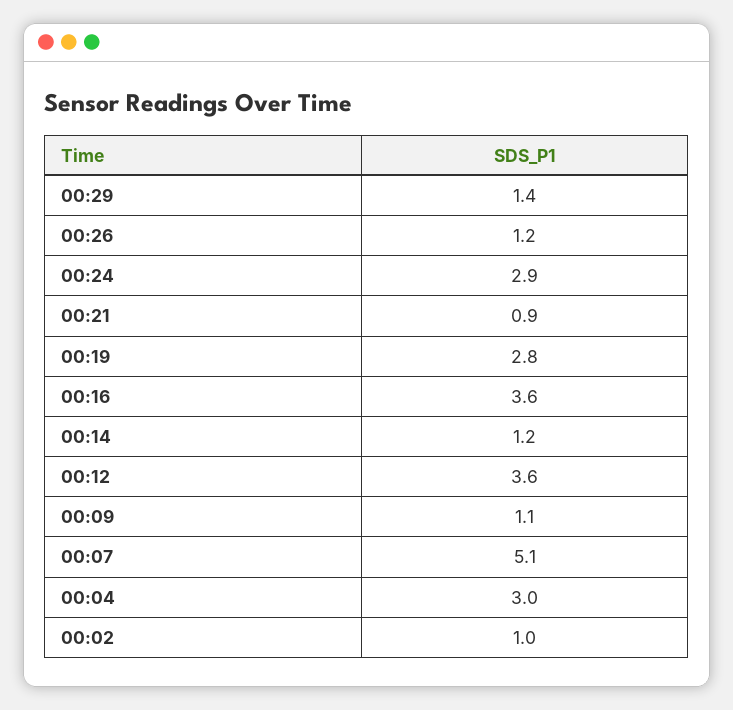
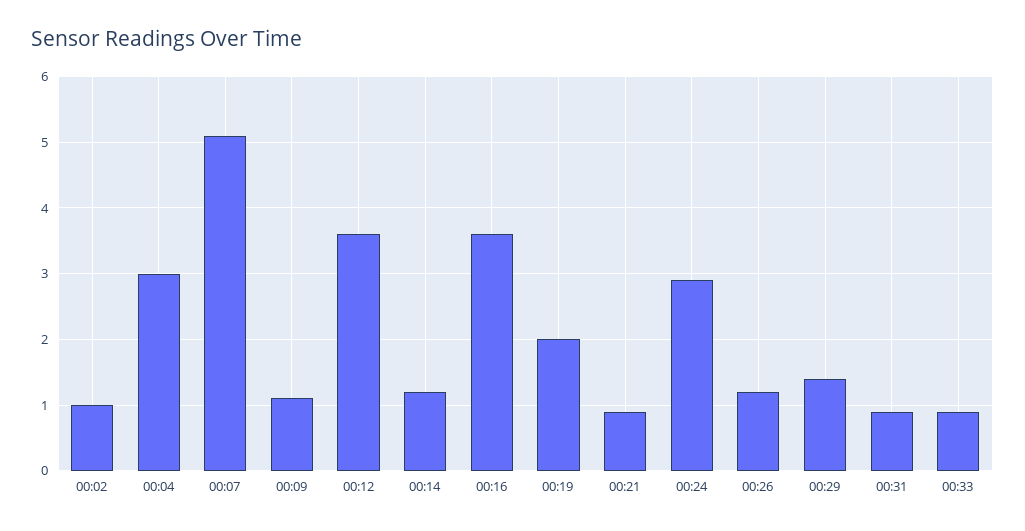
00:19: 2.8 -> 2
00:31: none -> 0.9
00:33: none -> 0.9

